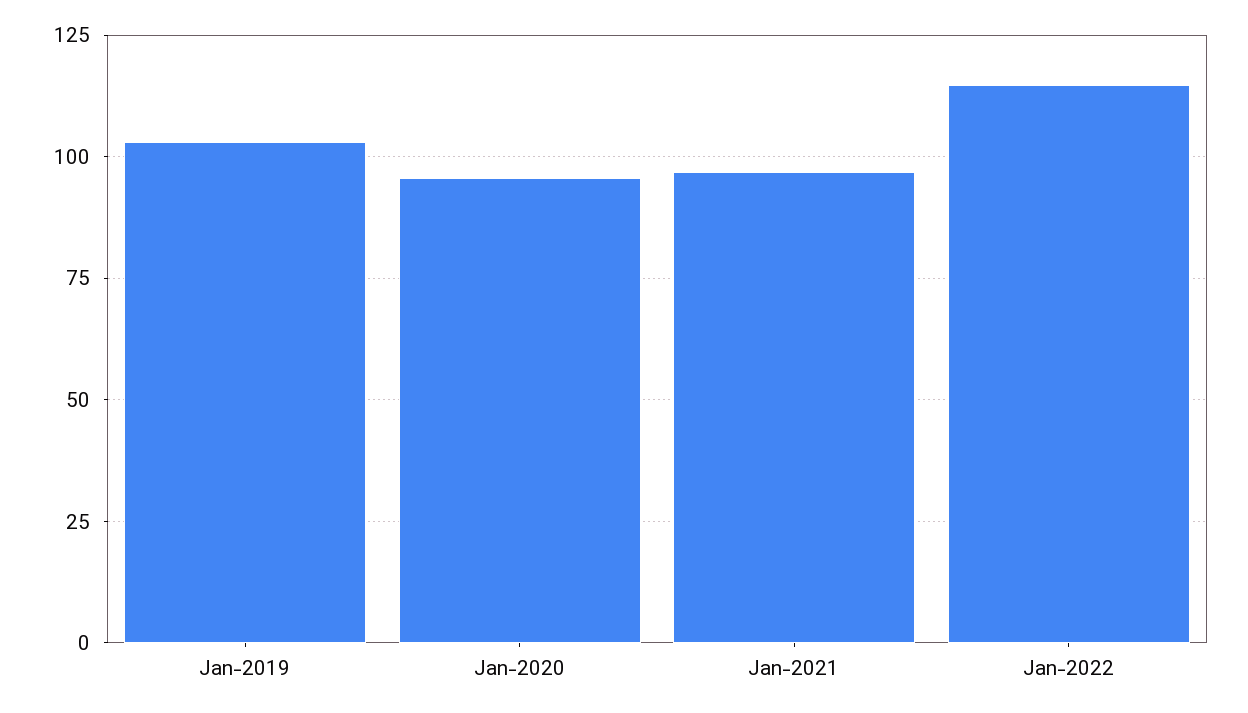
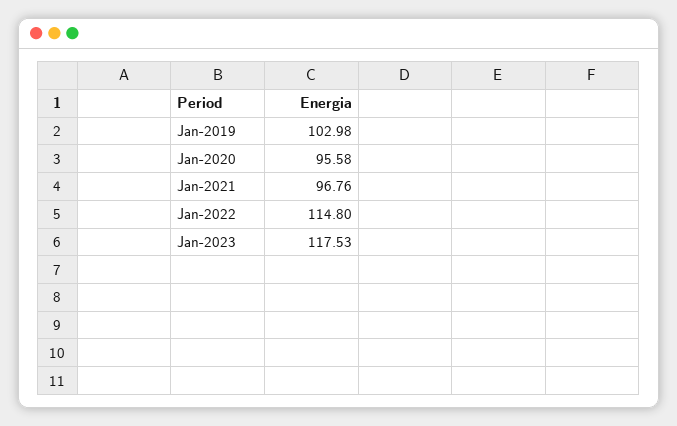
Jan-2023: none -> 117.53

